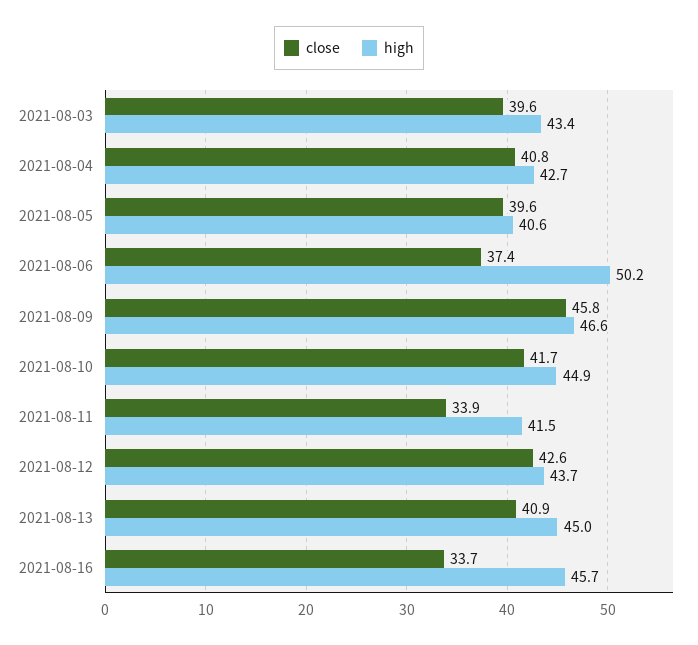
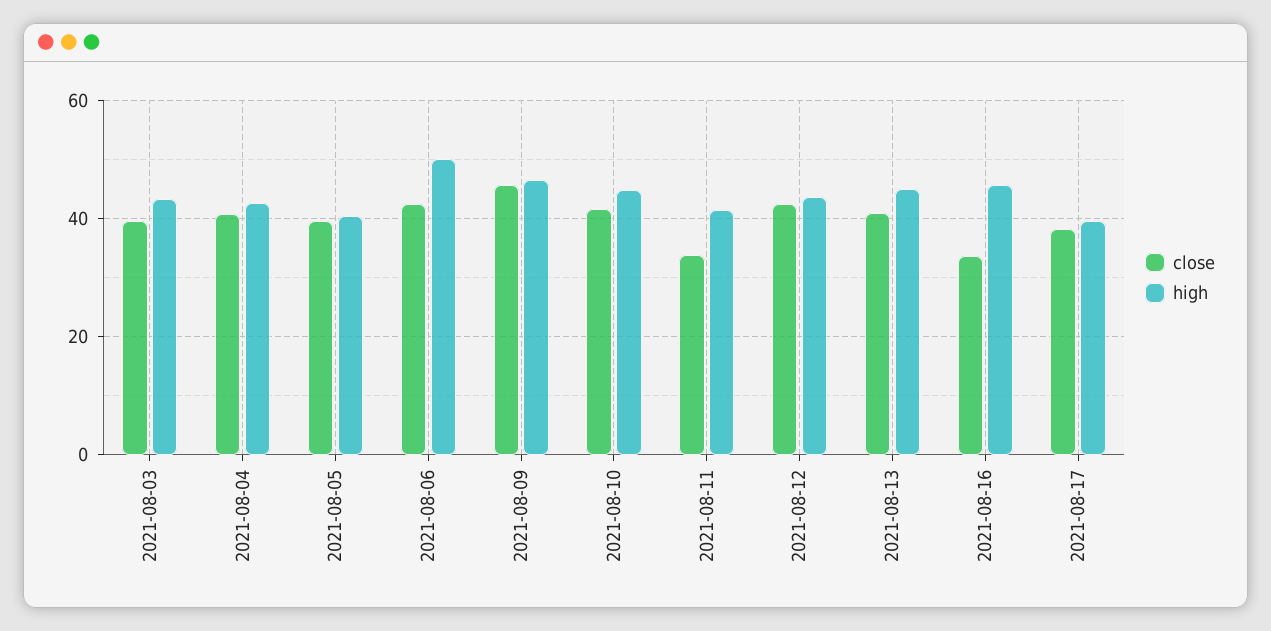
close, 2021-08-06: 37.4 -> 42
close, 2021-08-17: none -> 38
high, 2021-08-17: none -> 40

